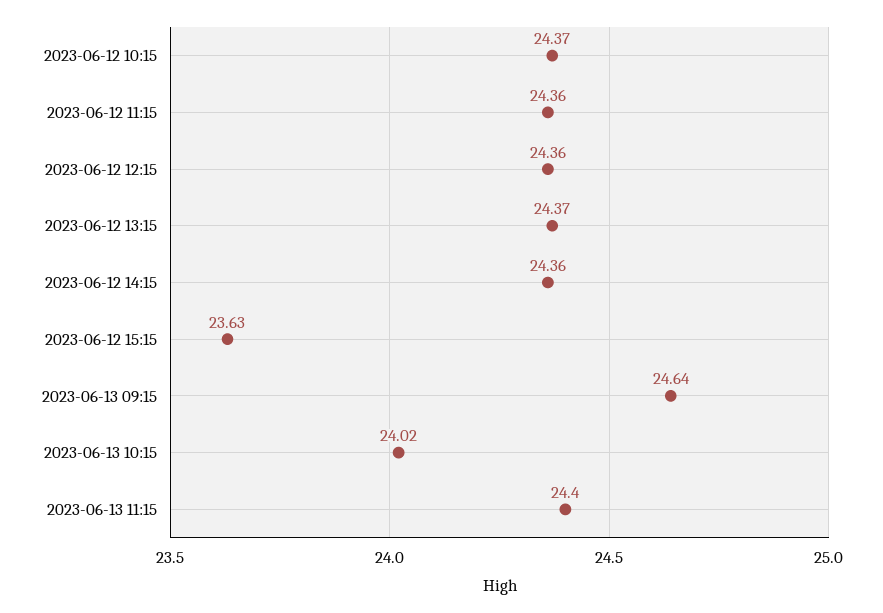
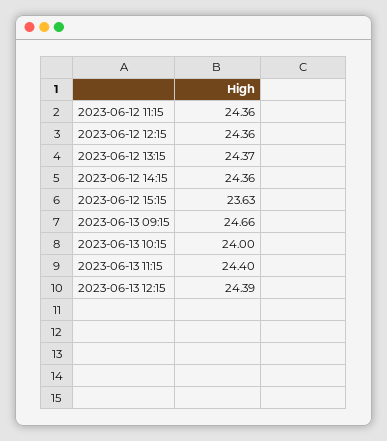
2023-06-12 10:15: 24.37 -> none
2023-06-13 09:15: 24.64 -> 24.66
2023-06-13 10:15: 24.02 -> 24
2023-06-13 12:15: none -> 24.39

